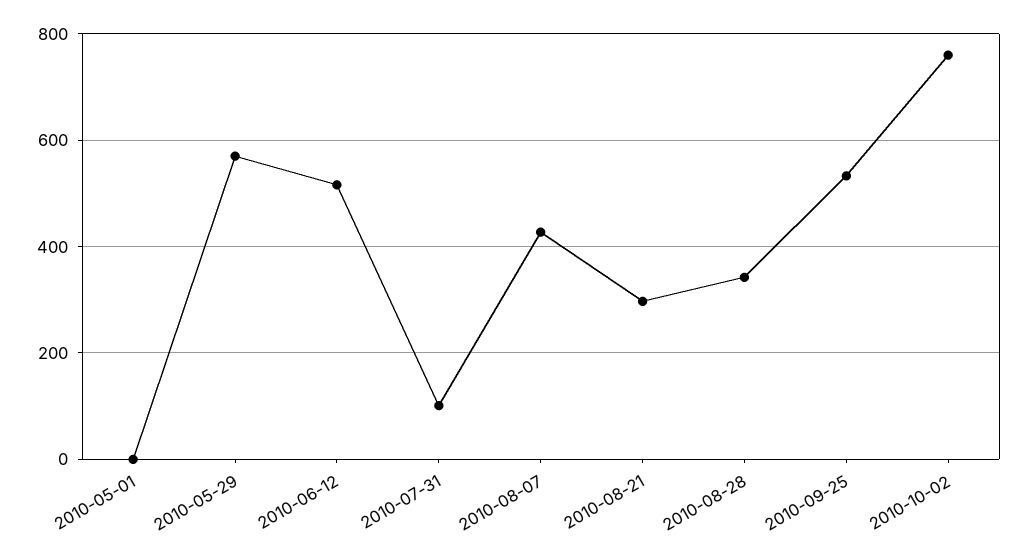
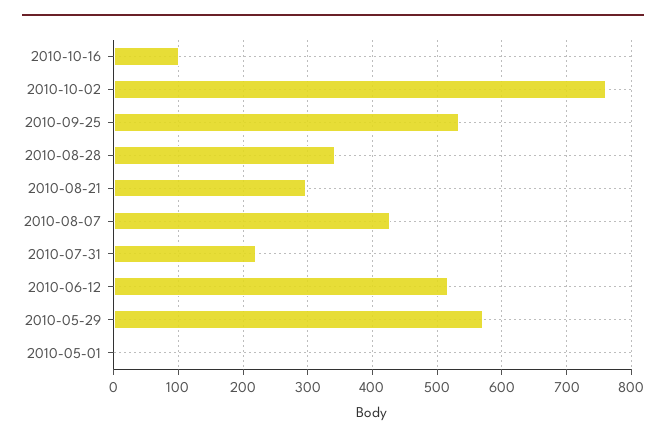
2010-07-31: 100 -> 220
2010-10-16: none -> 100

